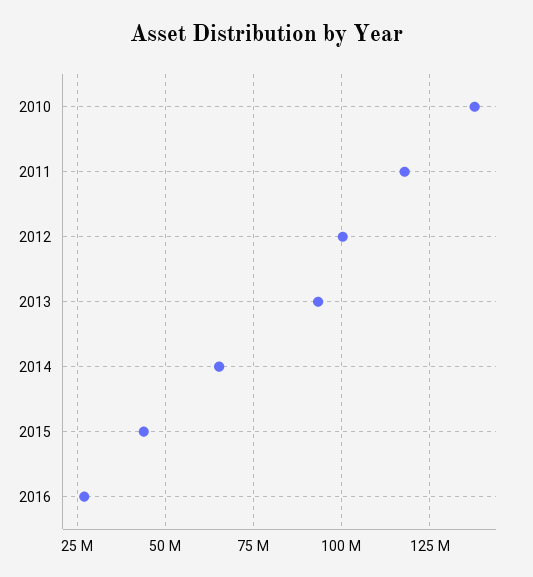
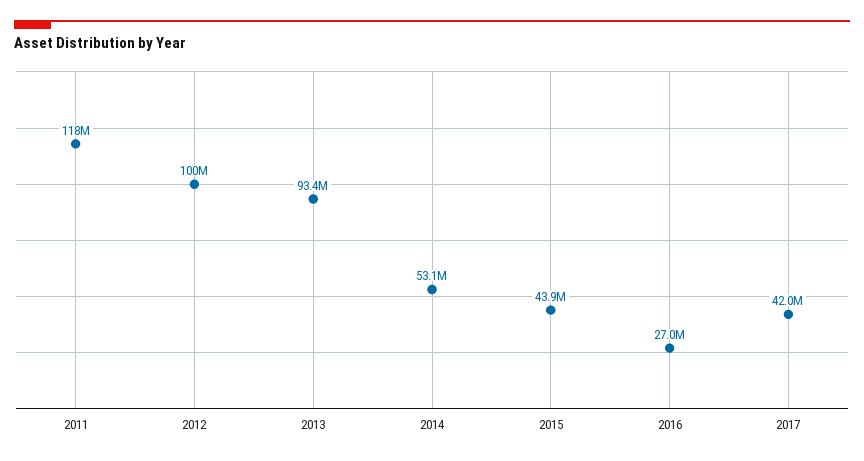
2010: 137500000 -> none
2014: 65000000 -> 53100000
2017: none -> 42000000

